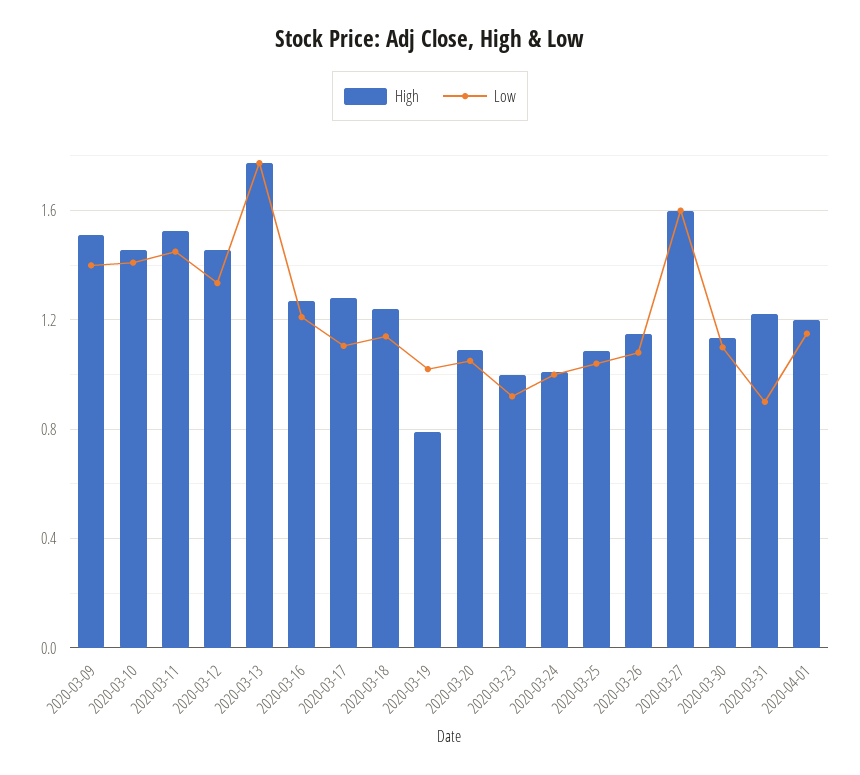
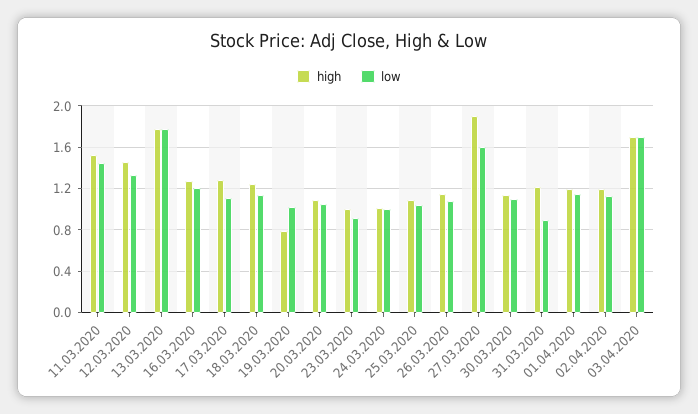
High, 2020-03-09: 1.5 -> none
Low, 2020-03-09: 1.4 -> none
High, 2020-03-10: 1.45 -> none
Low, 2020-03-10: 1.4 -> none
High, 2020-03-27: 1.6 -> 1.9
High, 02.04.2020: none -> 1.2
Low, 02.04.2020: none -> 1.1
High, 03.04.2020: none -> 1.7
Low, 03.04.2020: none -> 1.7

